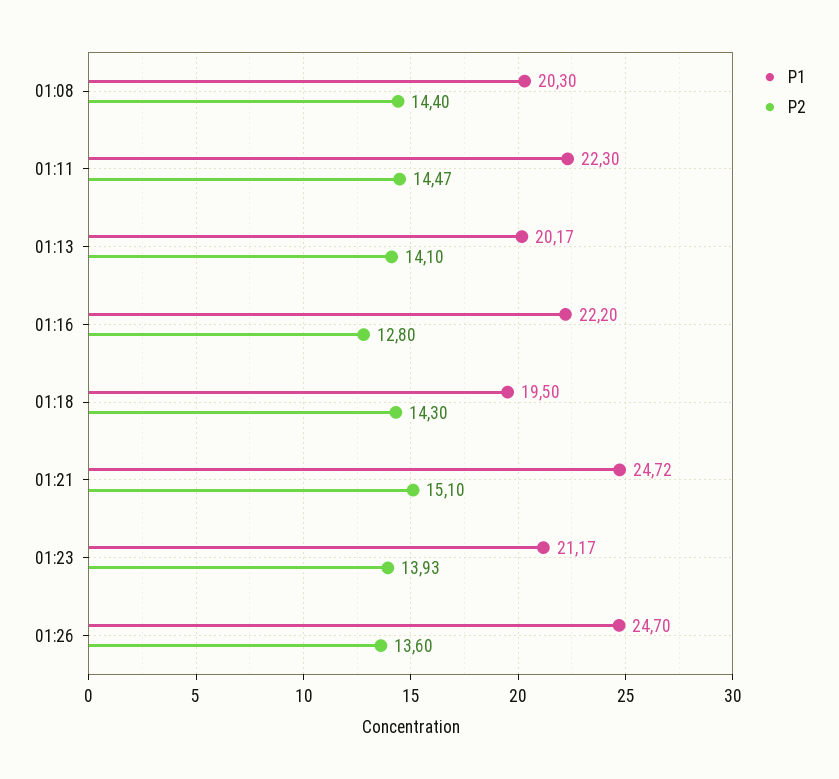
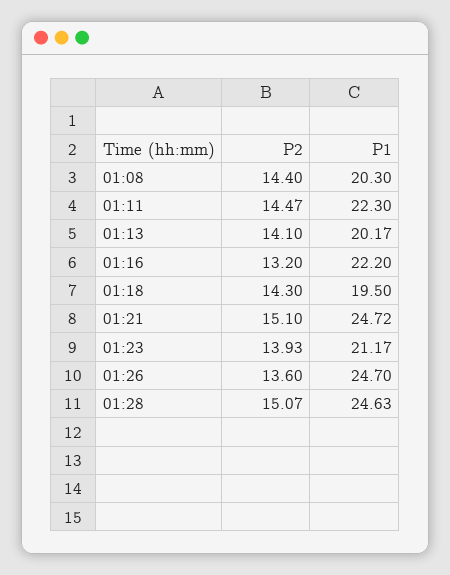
P2, 01:16: 12.8 -> 13.2
P2, 01:28: none -> 15.07
P1, 01:28: none -> 24.63

